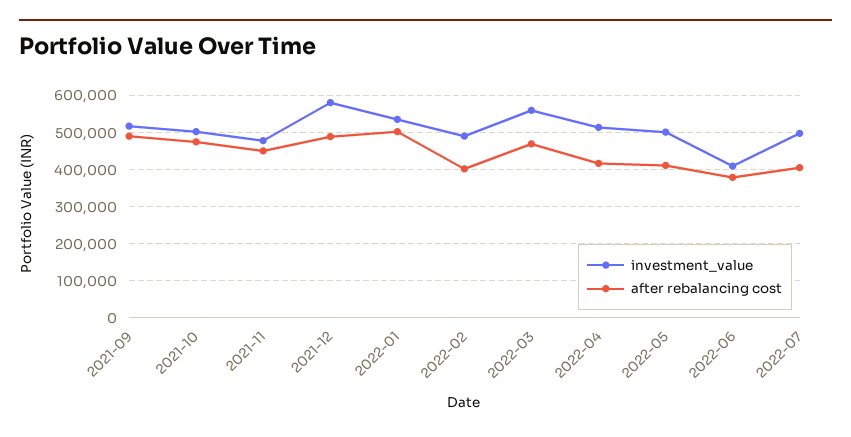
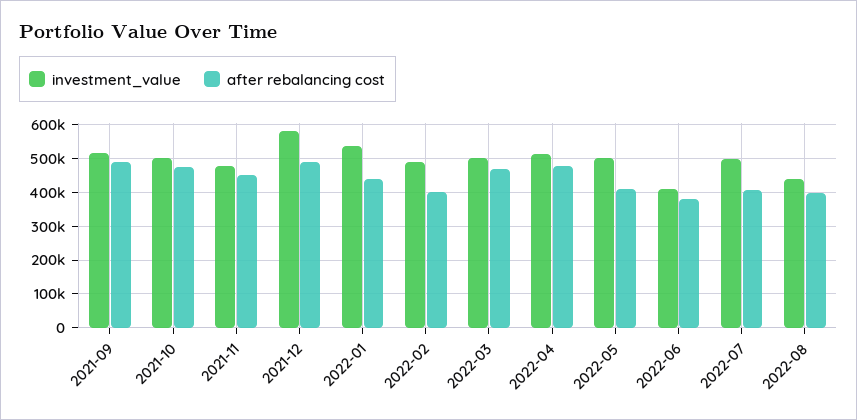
after rebalancing cost, 2022-01: 500000 -> 440000
investment_value, 2022-03: 560000 -> 500000
after rebalancing cost, 2022-04: 420000 -> 480000
investment_value, 2022-08: none -> 440000
after rebalancing cost, 2022-08: none -> 400000

